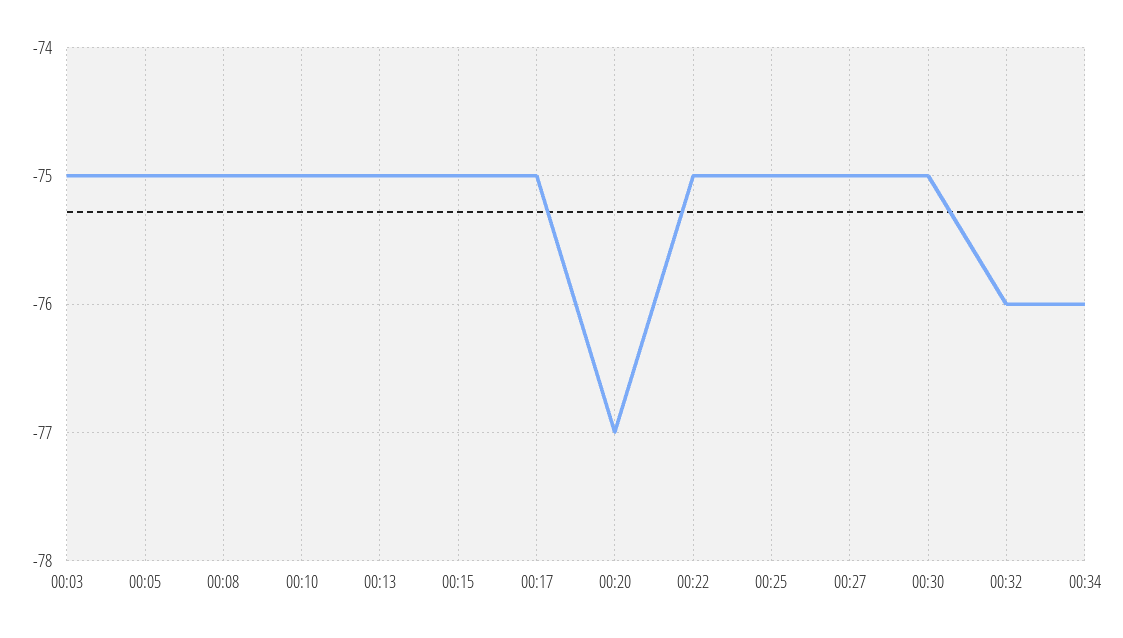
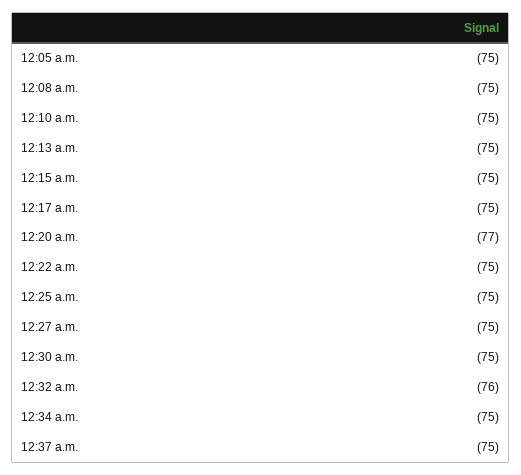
00:03: -75 -> none
00:34: -76 -> -75
12:37 a.m.: none -> -75

